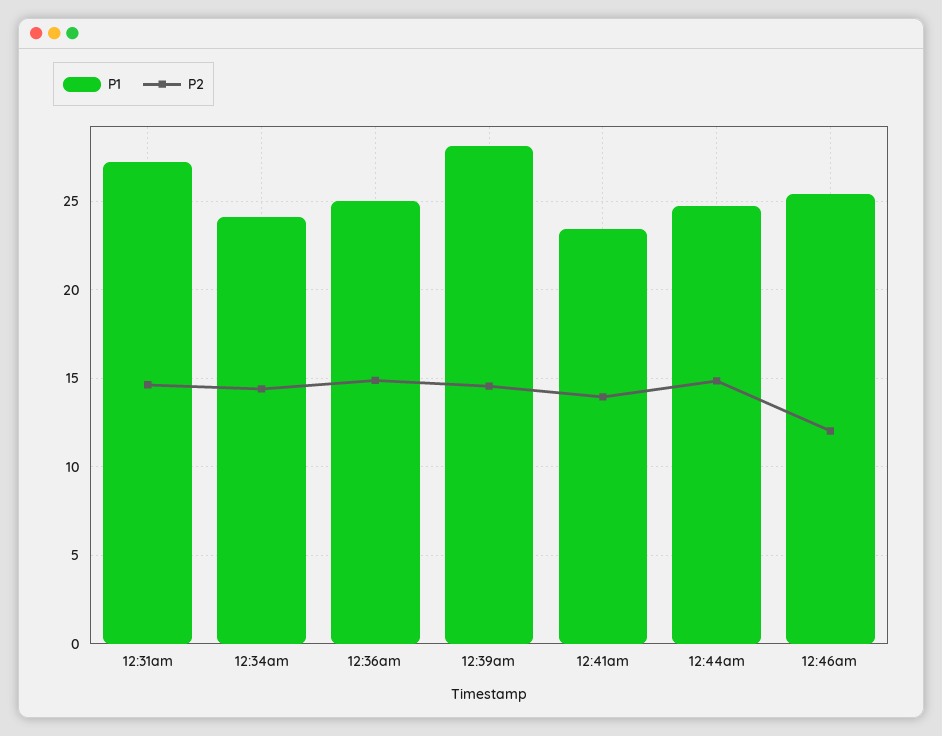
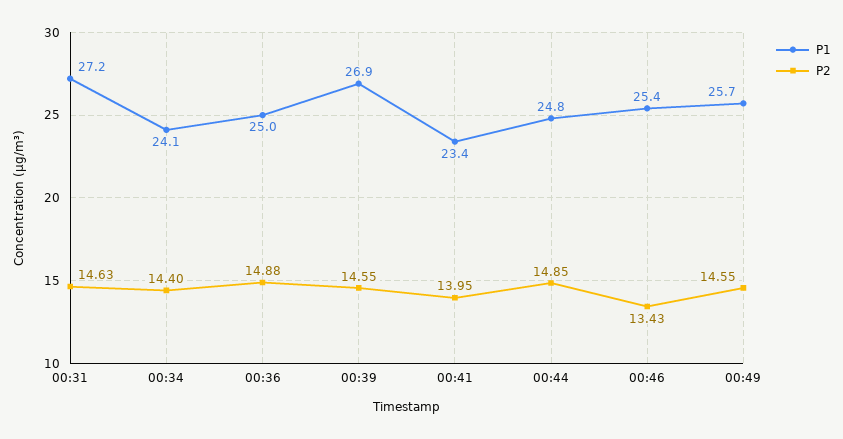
P1, 12:39am: 28 -> 26.9
P2, 12:46am: 12 -> 13.43
P1, 00:49: none -> 25.7
P2, 00:49: none -> 14.55

